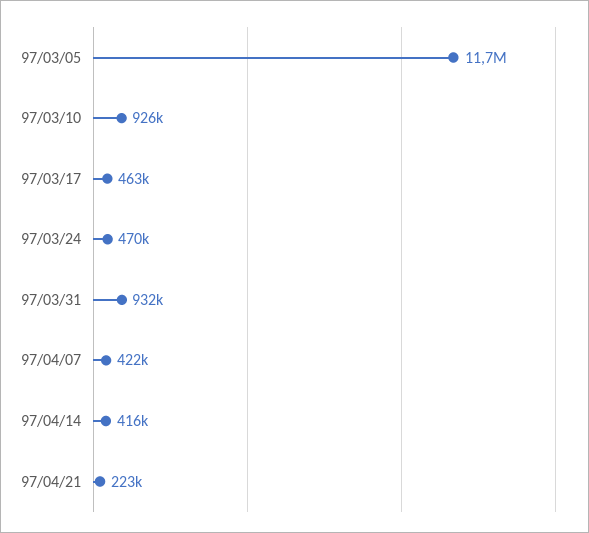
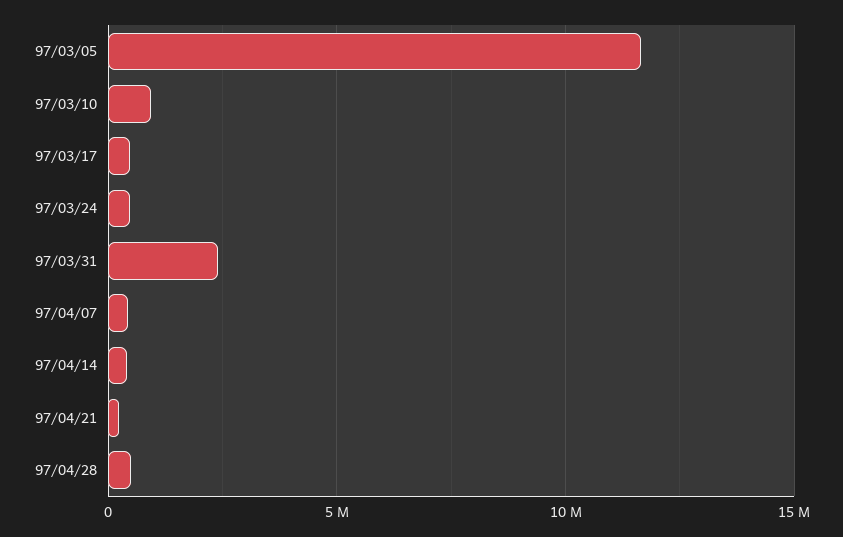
97/03/31: 932000 -> 2500000
97/04/28: none -> 500000

